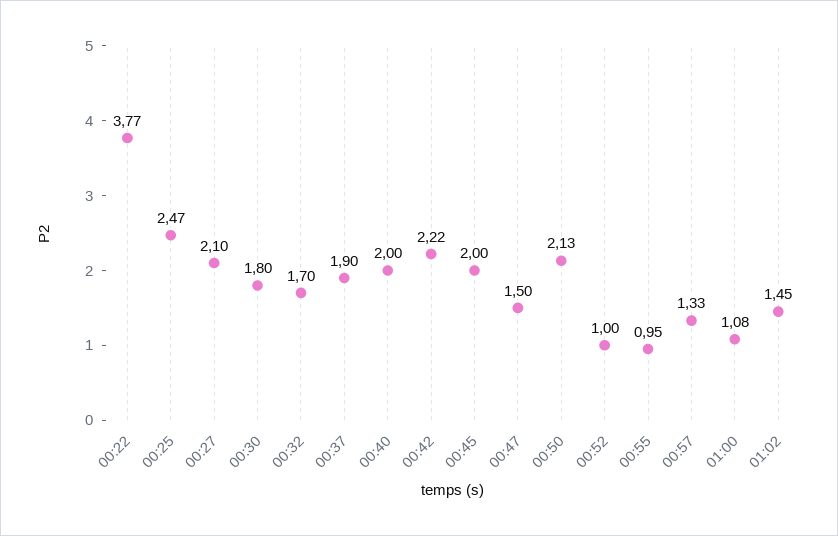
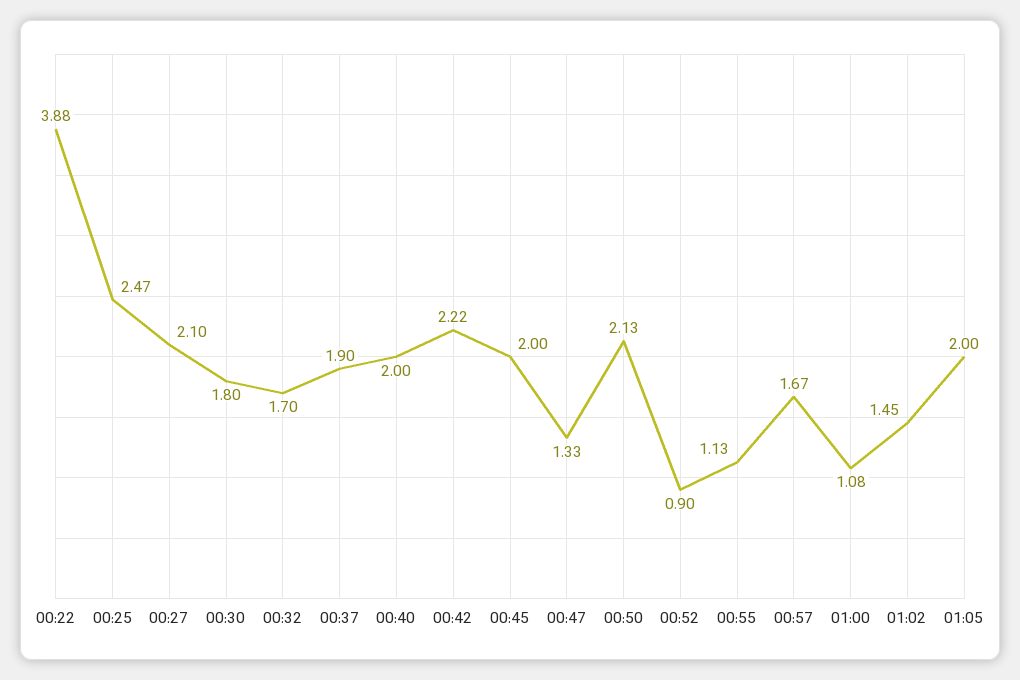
00:22: 3.77 -> 3.88
00:47: 1.5 -> 1.33
00:52: 1 -> 0.9
00:55: 0.95 -> 1.13
00:57: 1.33 -> 1.67
01:05: none -> 2

